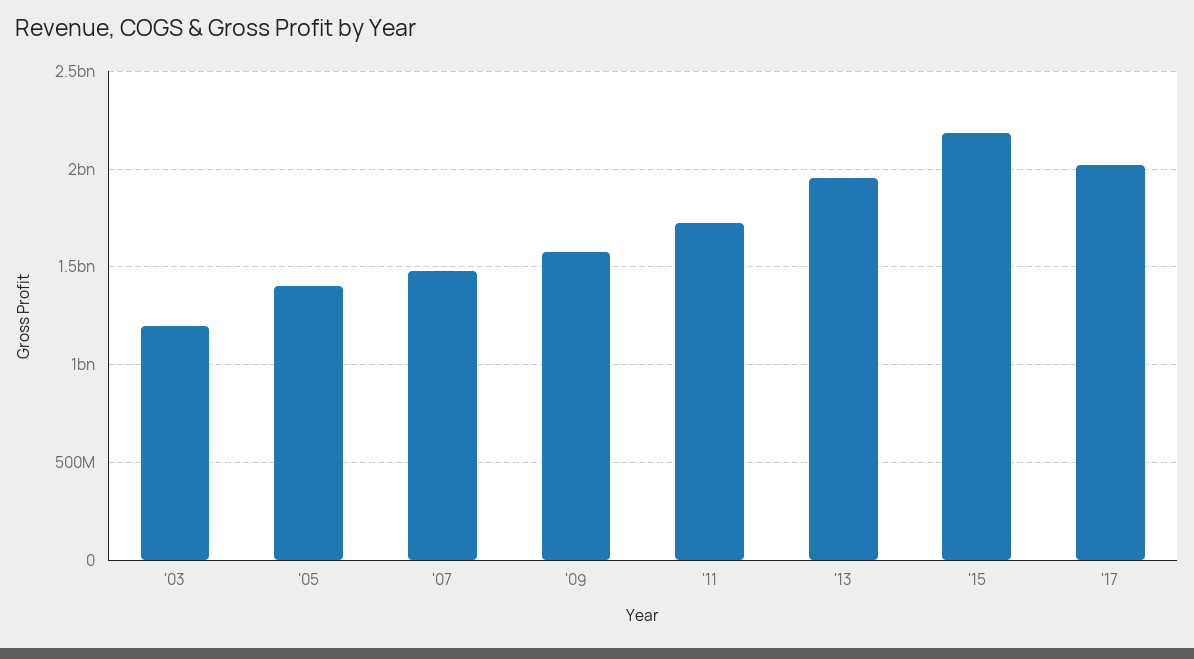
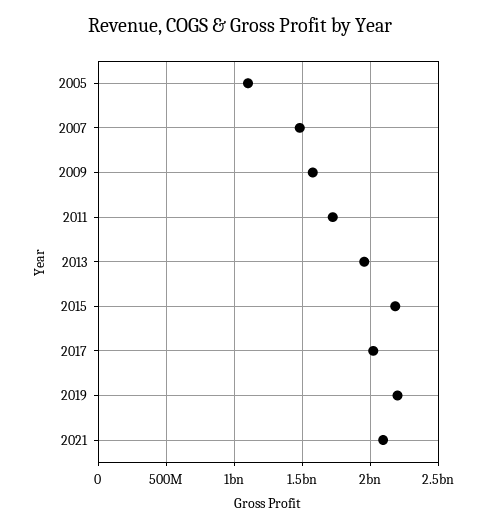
'03: 1200000000 -> none
'05: 1400000000 -> 1100000000
2019: none -> 2200000000
2021: none -> 2100000000

